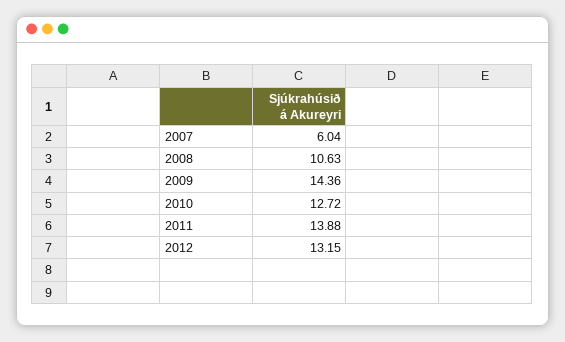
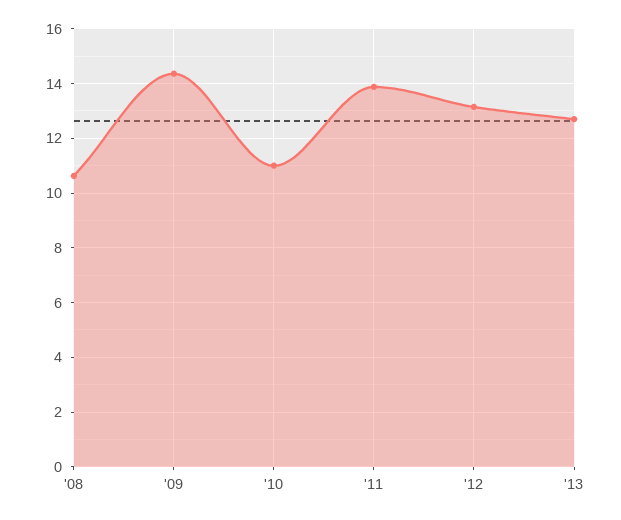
2007: 6.04 -> none
2010: 12.72 -> 11
'13: none -> 12.75

